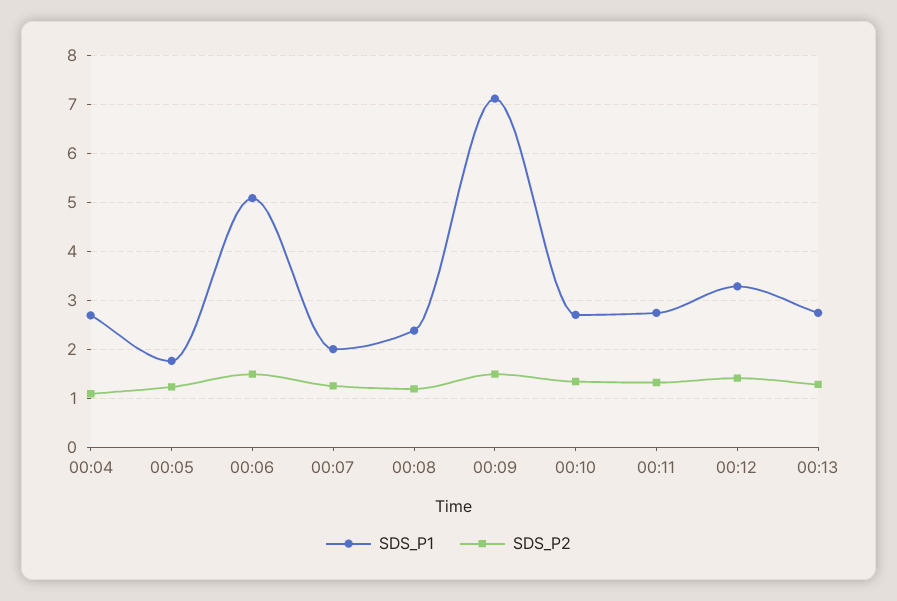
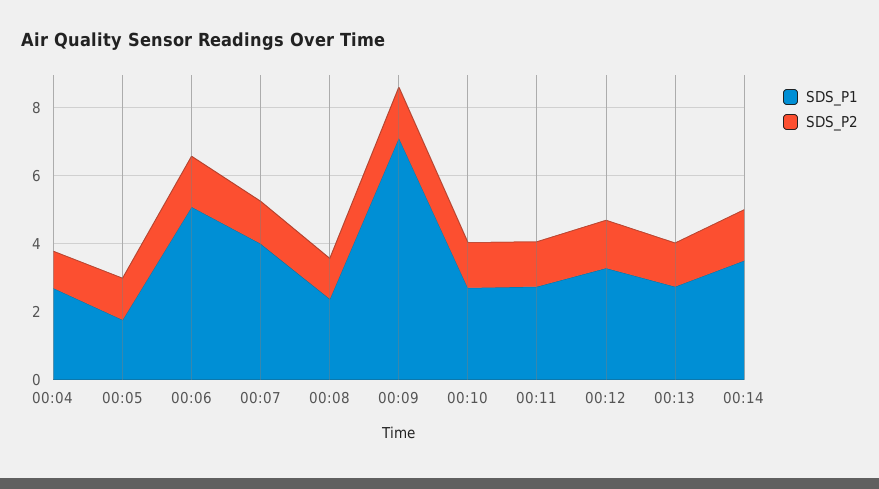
SDS_P1, 00:07: 2 -> 4
SDS_P1, 00:14: none -> 3.5
SDS_P2, 00:14: none -> 1.5

